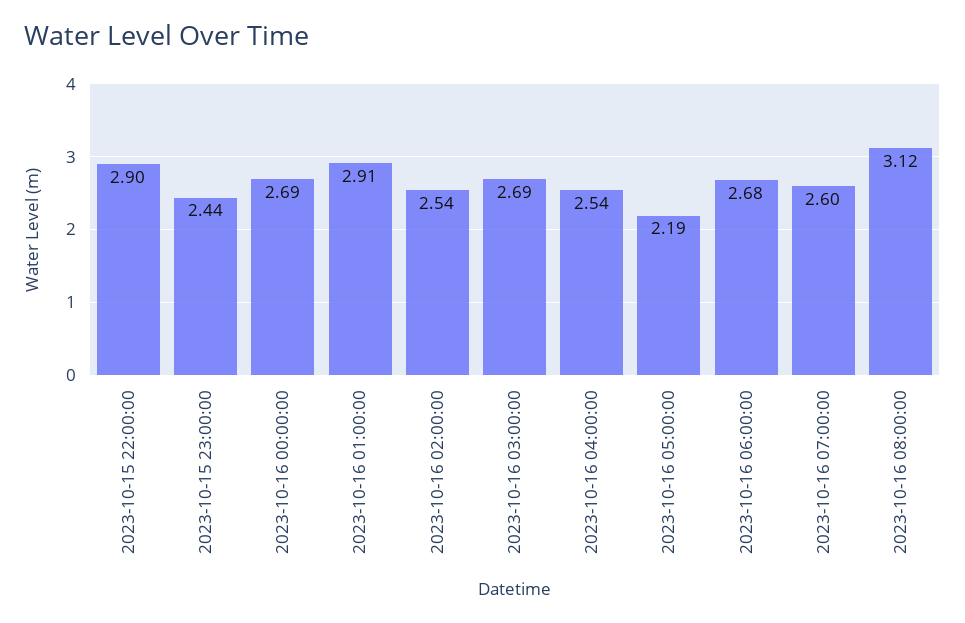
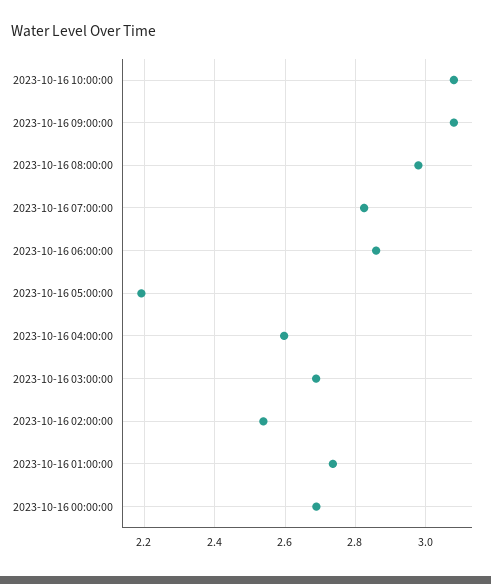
2023-10-15 22:00:00: 2.9 -> none
2023-10-15 23:00:00: 2.44 -> none
2023-10-16 01:00:00: 2.91 -> 2.74
2023-10-16 04:00:00: 2.54 -> 2.6
2023-10-16 06:00:00: 2.68 -> 2.86
2023-10-16 07:00:00: 2.6 -> 2.82
2023-10-16 08:00:00: 3.12 -> 2.98
2023-10-16 10:00:00: none -> 3.08
2023-10-16 09:00:00: none -> 3.08

